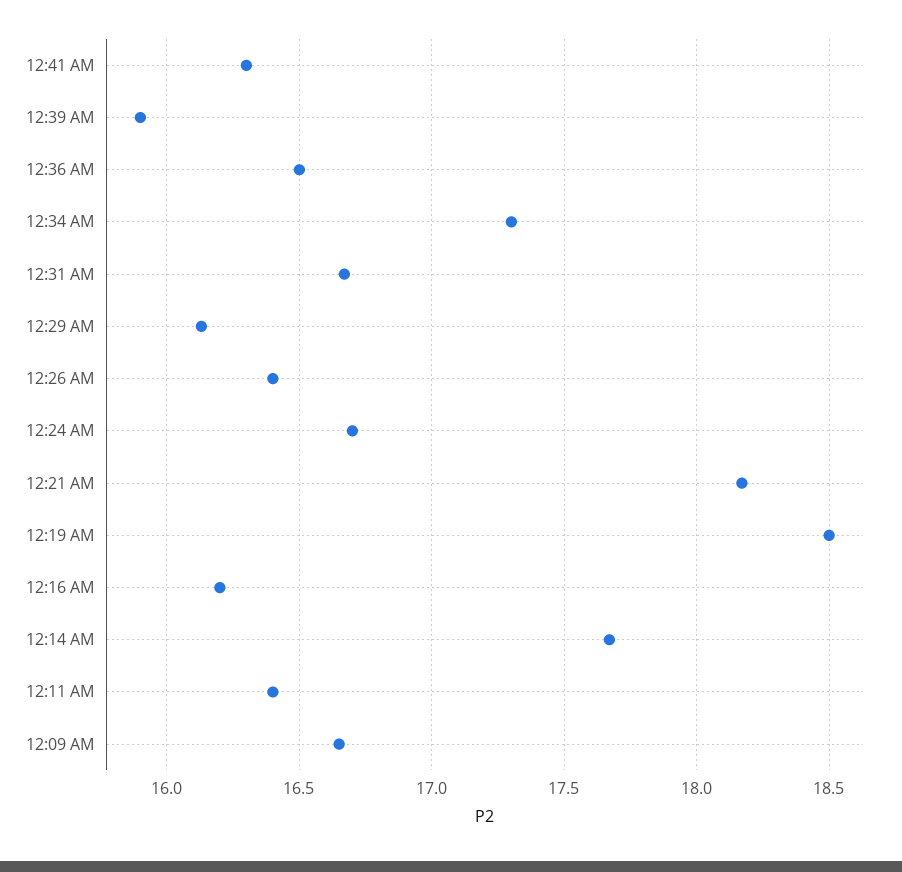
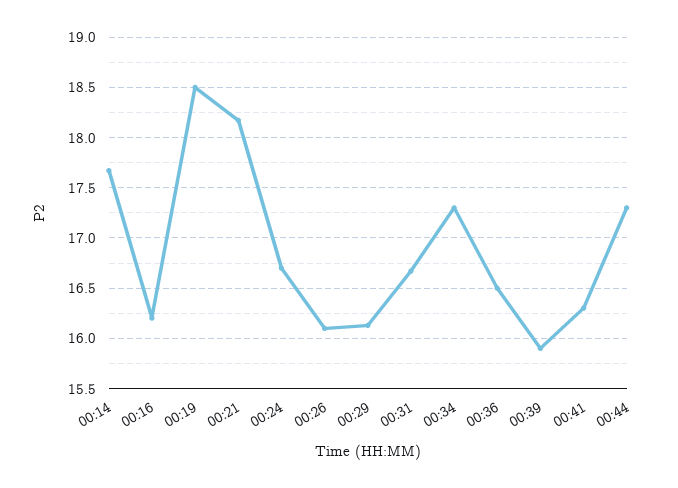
12:26 AM: 16.4 -> 16.1
12:11 AM: 16.4 -> none
12:09 AM: 16.65 -> none
00:44: none -> 17.3

